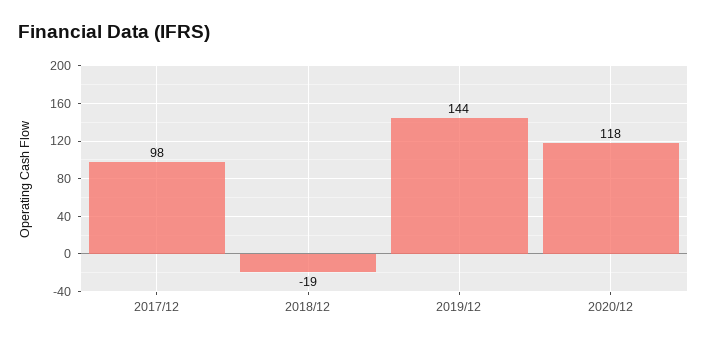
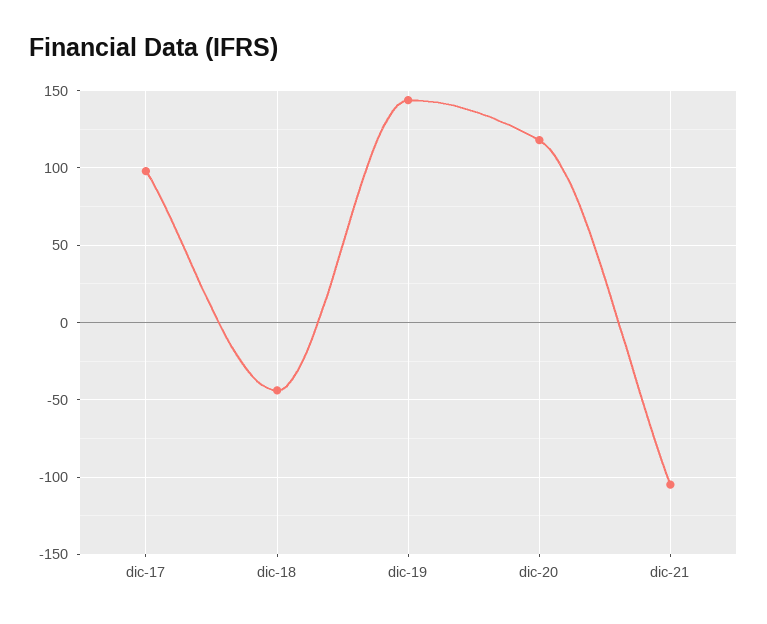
2018/12: -19 -> -45
dic-21: none -> -105

